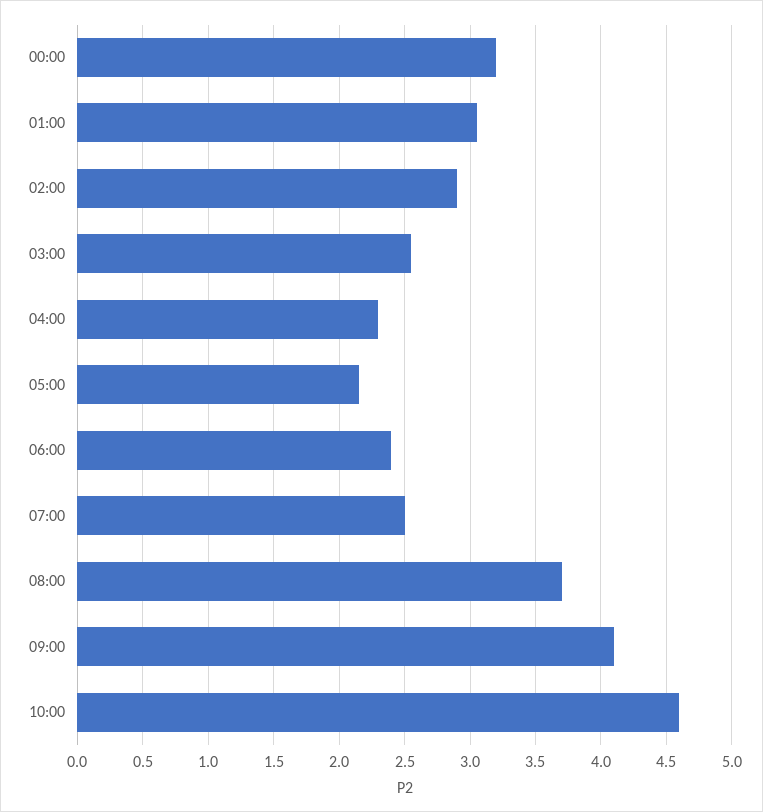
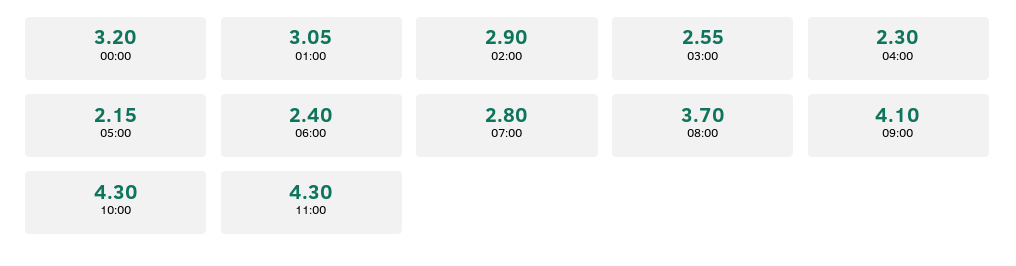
07:00: 2.5 -> 2.8
10:00: 4.6 -> 4.3
11:00: none -> 4.3

